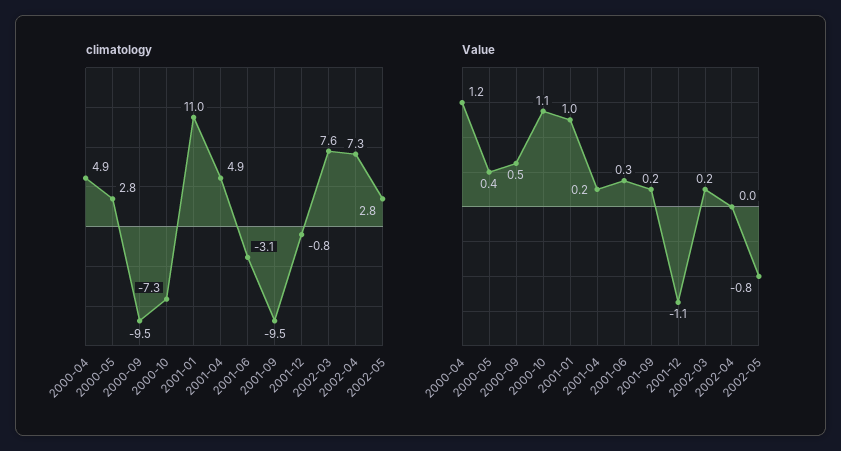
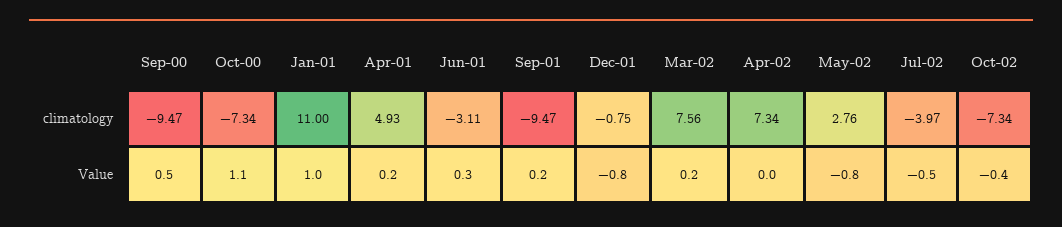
climatology, 2000-04: 4.9 -> none
climatology, 2000-05: 2.8 -> none
Value, 2000-04: 1.2 -> none
Value, 2000-05: 0.4 -> none
Value, 2001-12: -1.1 -> -0.8
climatology, Jul-02: none -> -3.97
climatology, Oct-02: none -> -7.34
Value, Jul-02: none -> -0.5
Value, Oct-02: none -> -0.4

